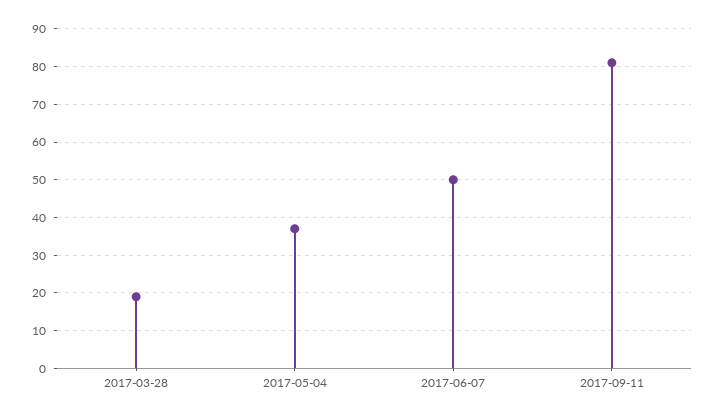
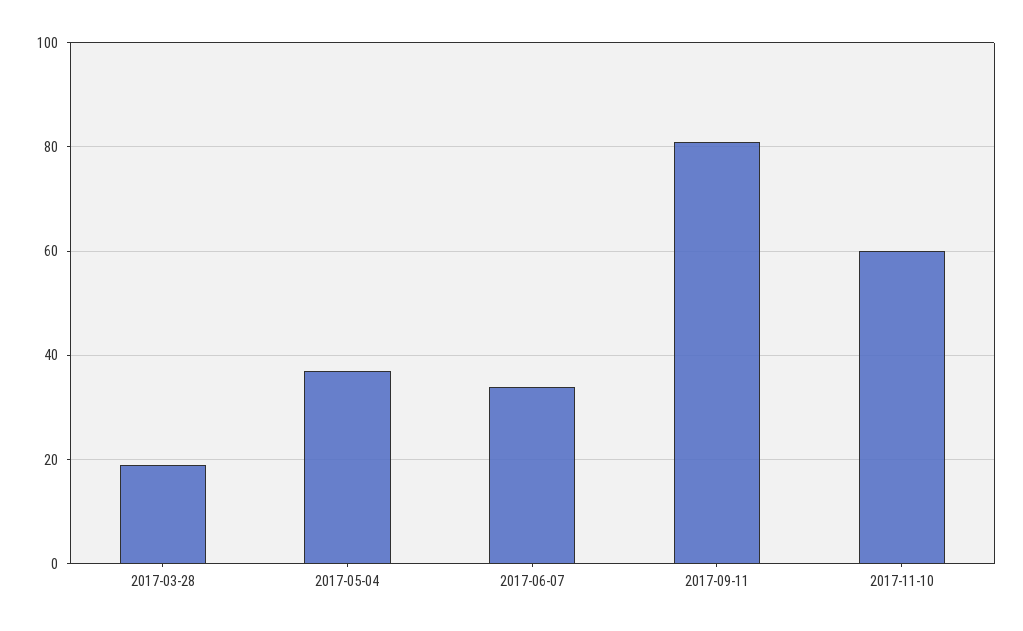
2017-06-07: 50 -> 35
2017-11-10: none -> 60

